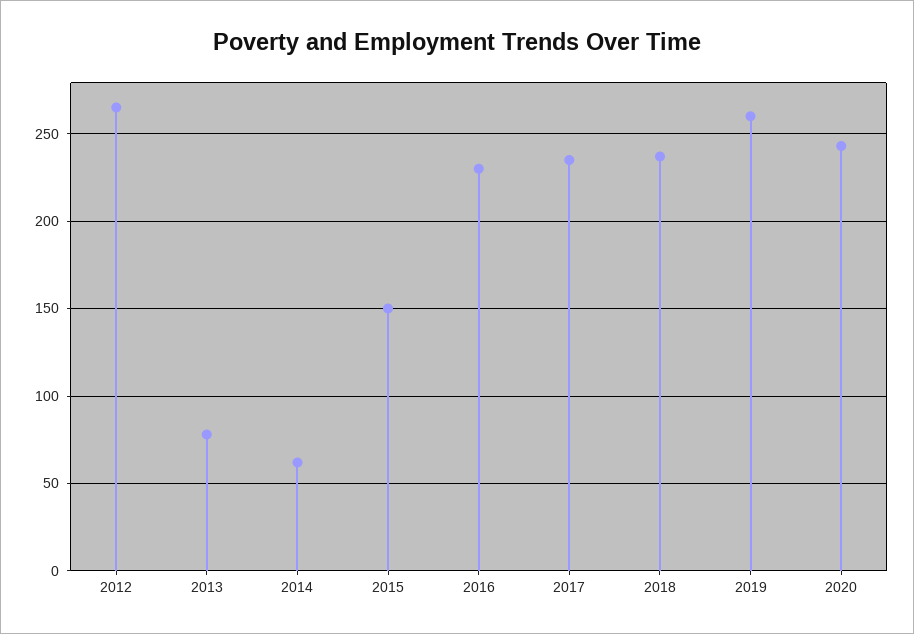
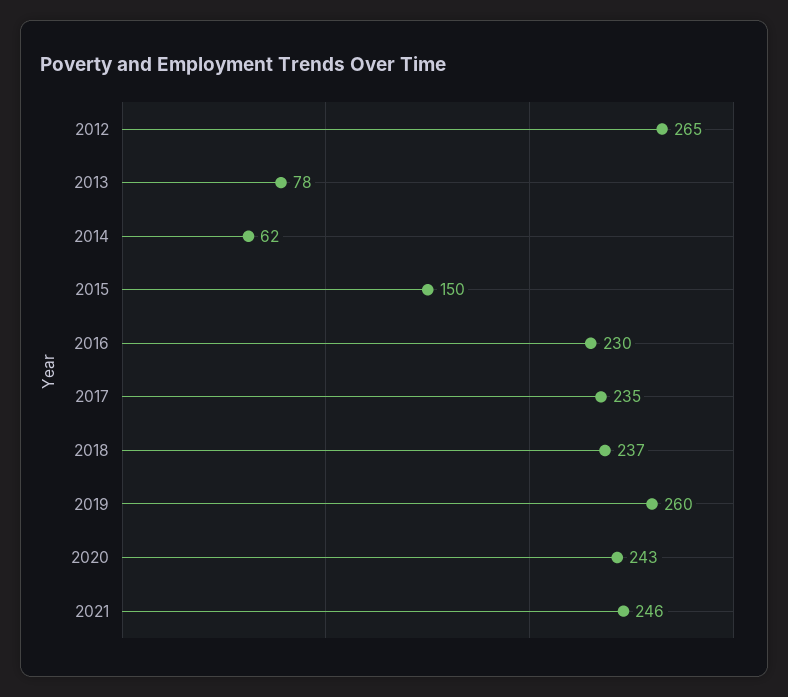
2021: none -> 246

